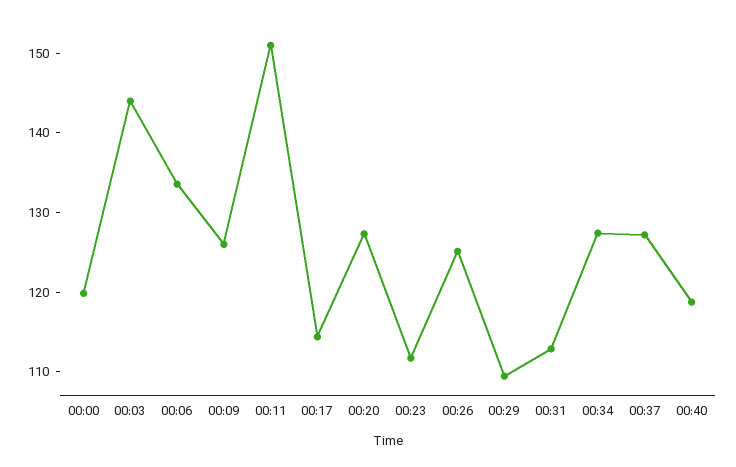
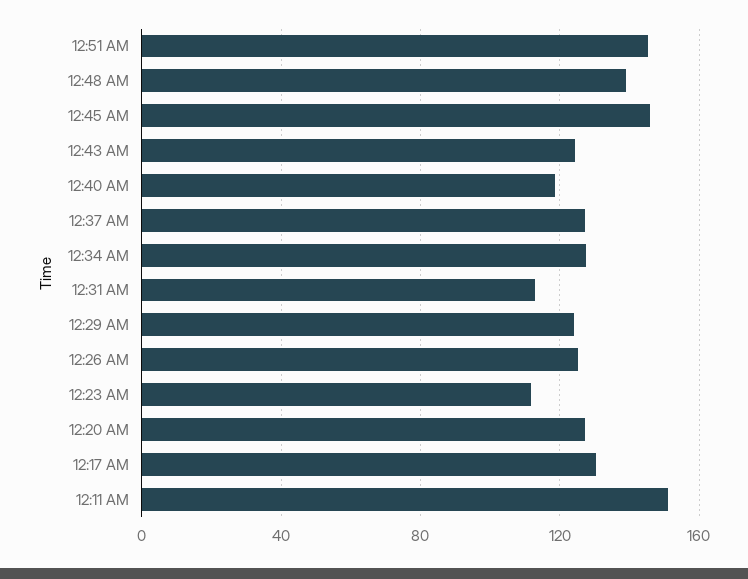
00:00: 120 -> none
00:03: 144 -> none
00:06: 134 -> none
00:09: 126 -> none
00:17: 114 -> 130
00:29: 110 -> 125
12:51 AM: none -> 145
12:48 AM: none -> 140
12:45 AM: none -> 145
12:43 AM: none -> 125

